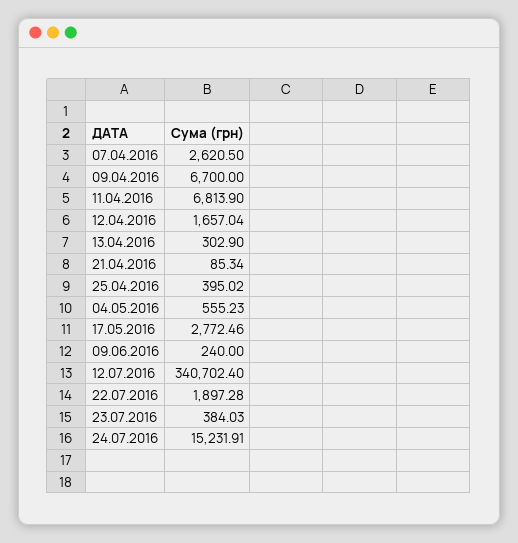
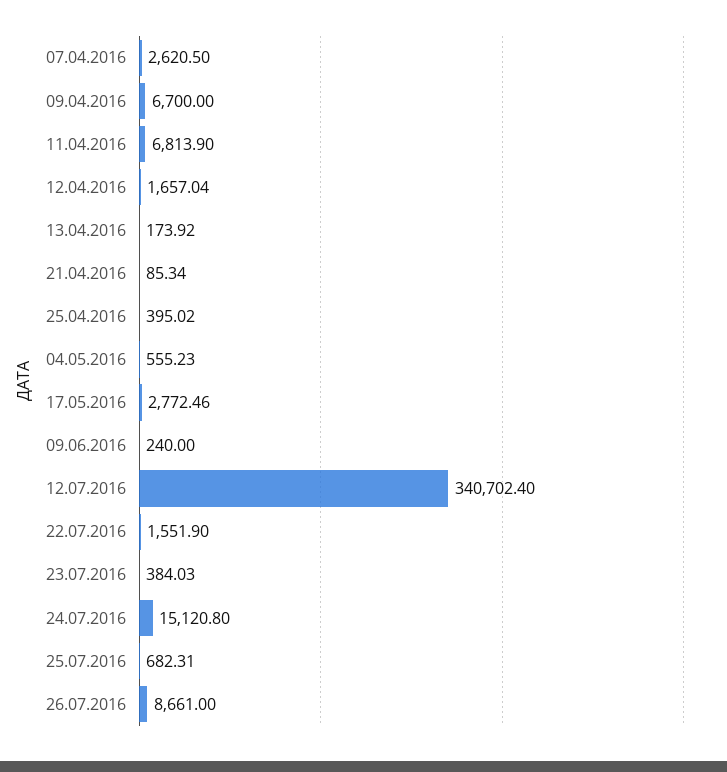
13.04.2016: 302.9 -> 173.92
22.07.2016: 1897.28 -> 1551.9
24.07.2016: 15231.91 -> 15120.8
25.07.2016: none -> 682.31
26.07.2016: none -> 8661

